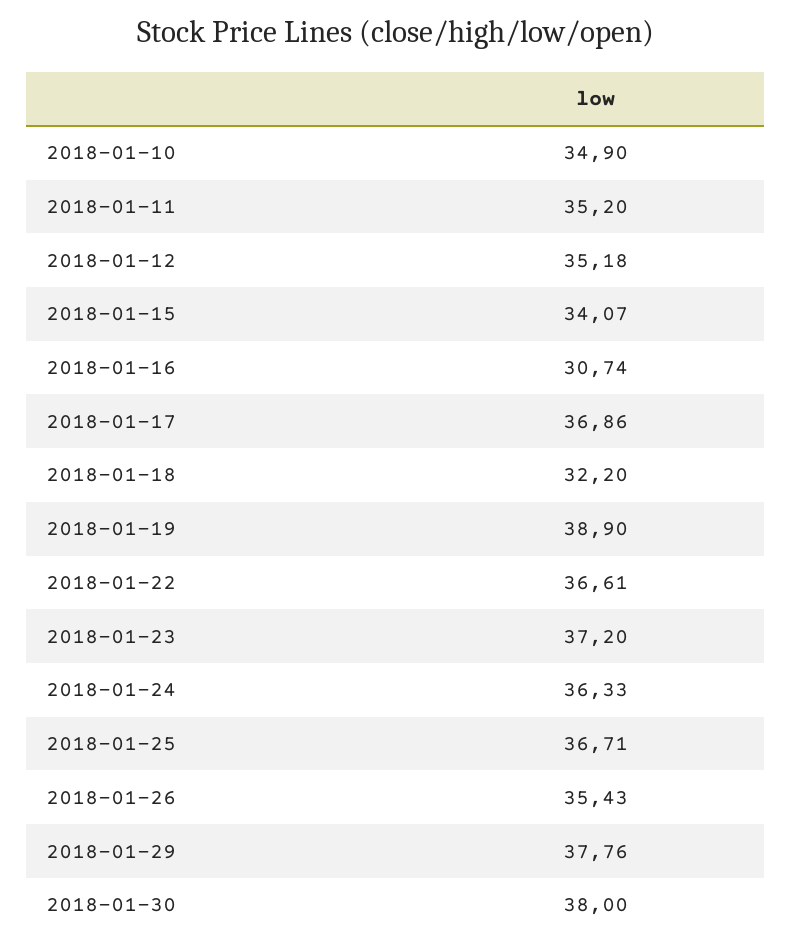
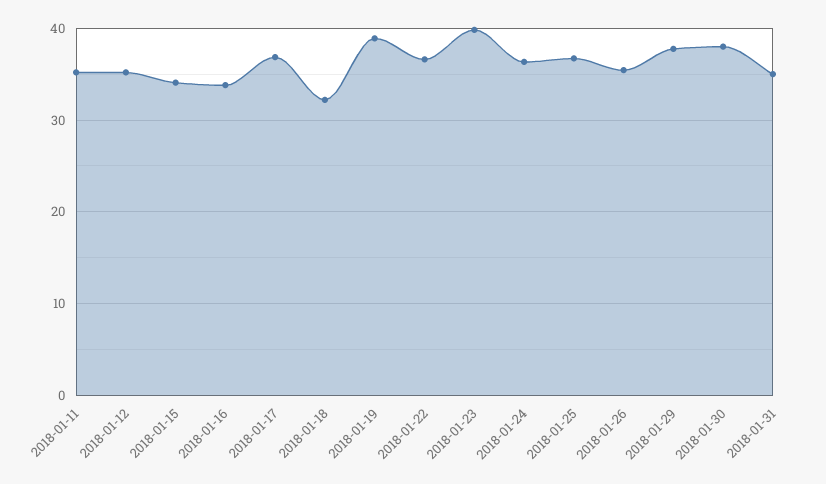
2018-01-10: 34.9 -> none
2018-01-16: 30.74 -> 34
2018-01-23: 37.2 -> 40
2018-01-31: none -> 35

